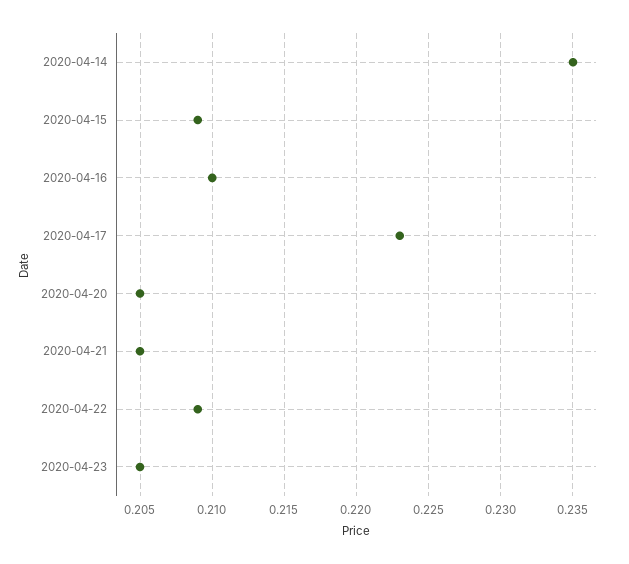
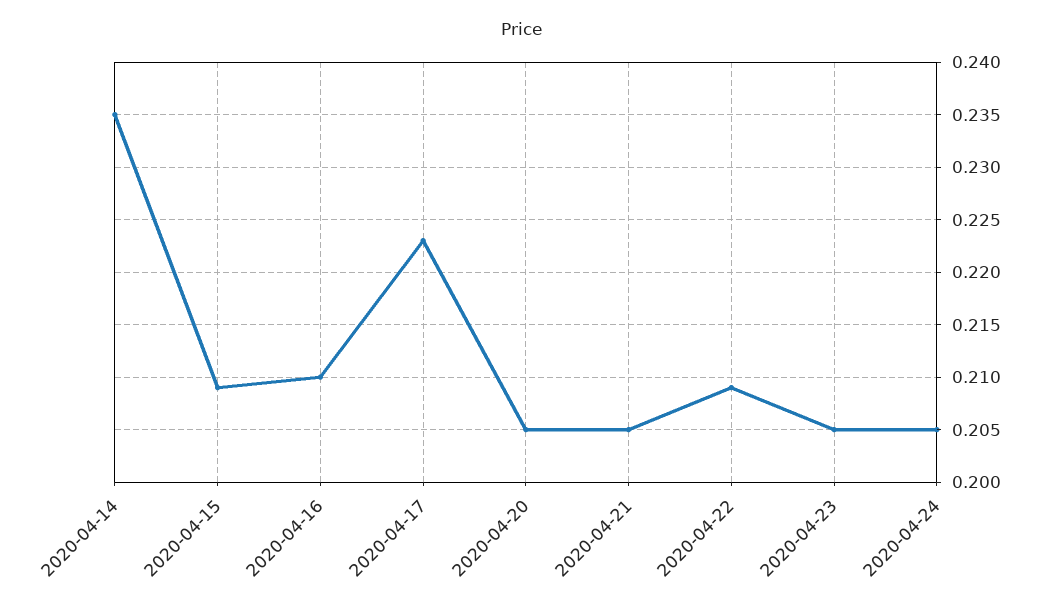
2020-04-24: none -> 0.205

